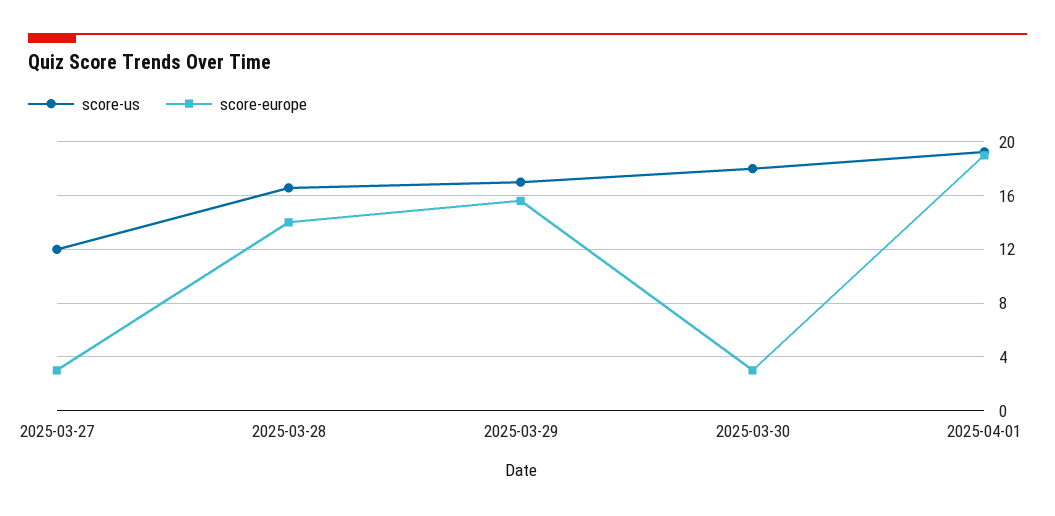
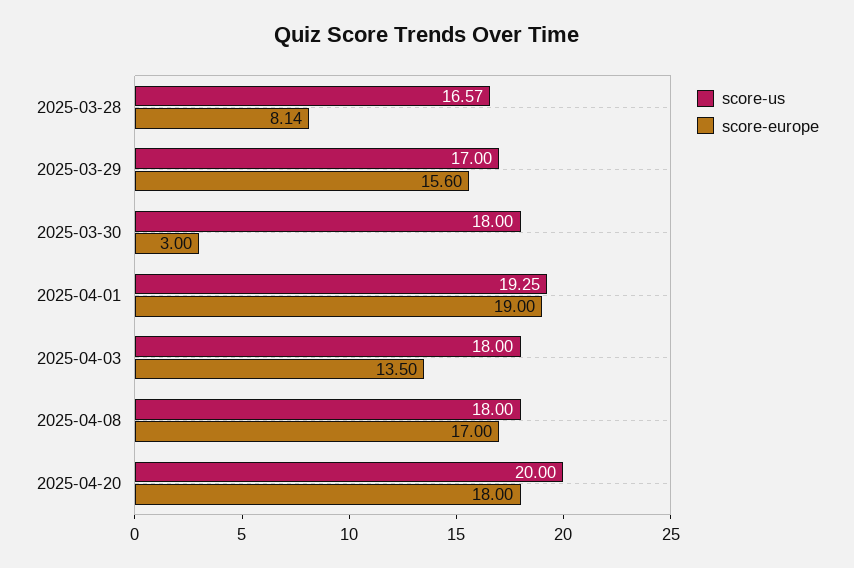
score-us, 2025-03-27: 12 -> none
score-europe, 2025-03-27: 3 -> none
score-europe, 2025-03-28: 14 -> 8.14
score-us, 2025-04-03: none -> 18
score-europe, 2025-04-03: none -> 13.5
score-us, 2025-04-08: none -> 18
score-europe, 2025-04-08: none -> 17
score-us, 2025-04-20: none -> 20
score-europe, 2025-04-20: none -> 18

